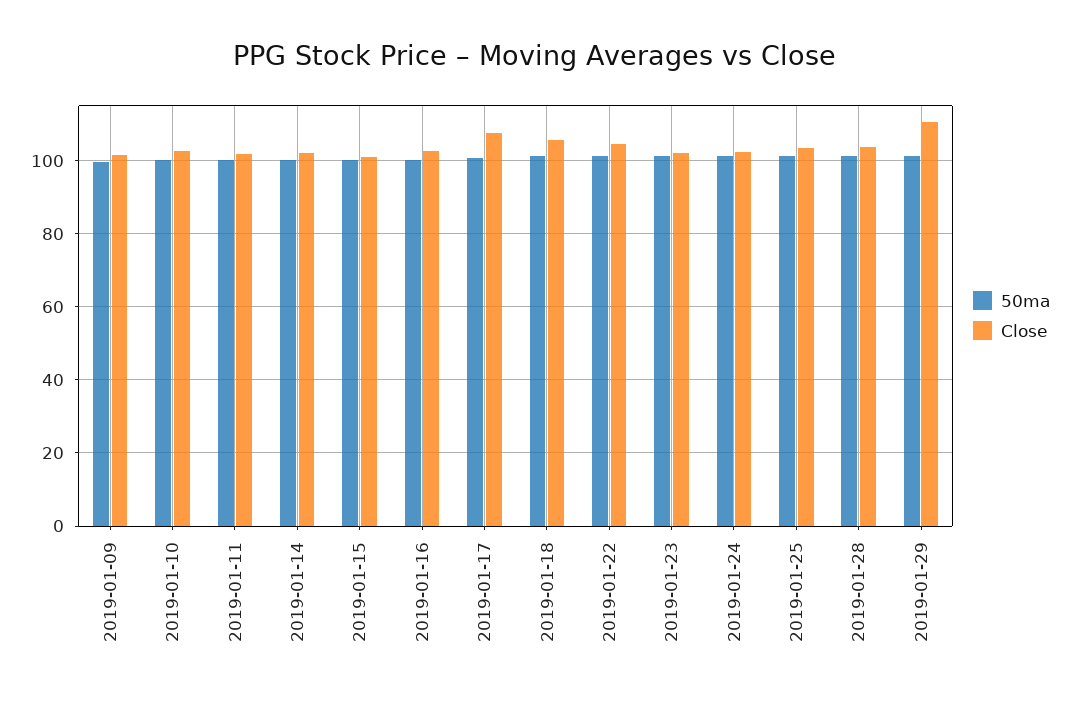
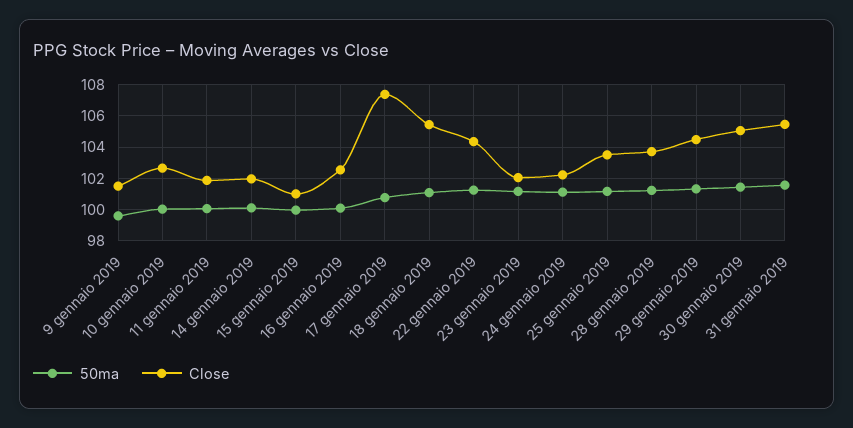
Close, 2019-01-29: 110 -> 104.5
50ma, 30 gennaio 2019: none -> 101.5
Close, 30 gennaio 2019: none -> 105
50ma, 31 gennaio 2019: none -> 101.5
Close, 31 gennaio 2019: none -> 105.5

